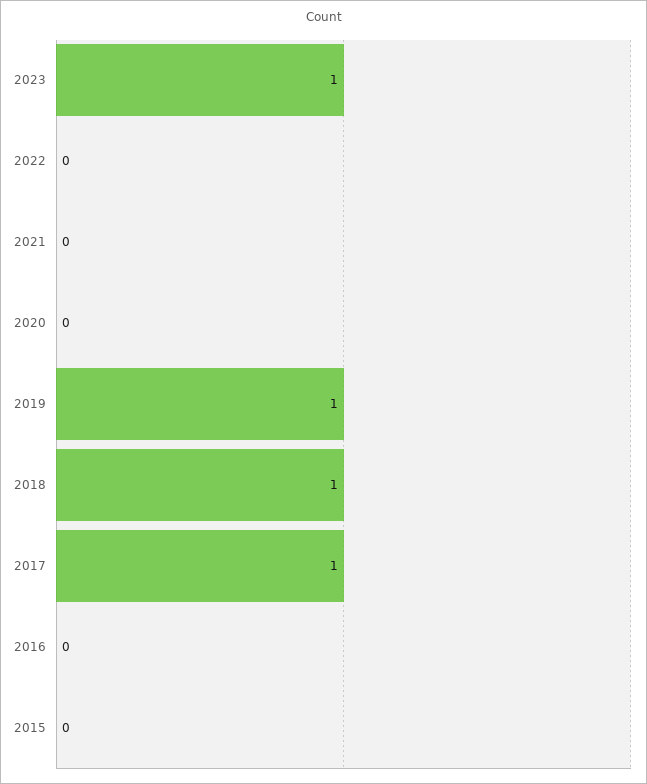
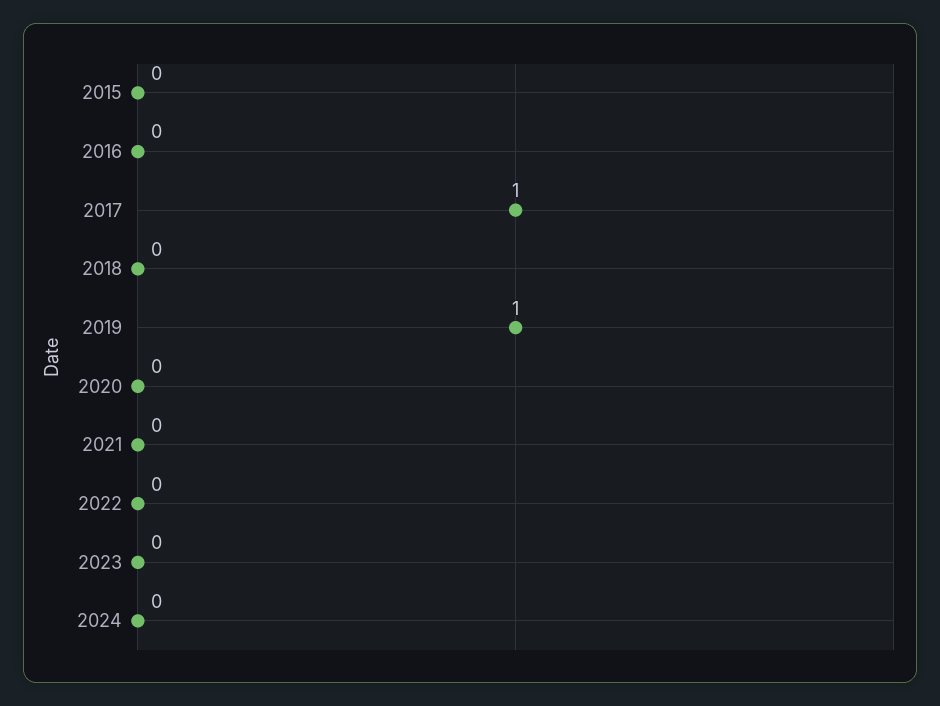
2023: 1 -> 0
2018: 1 -> 0
2024: none -> 0

